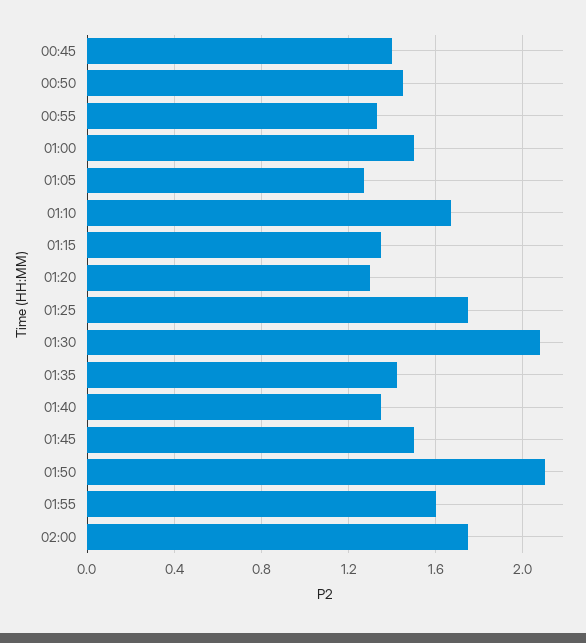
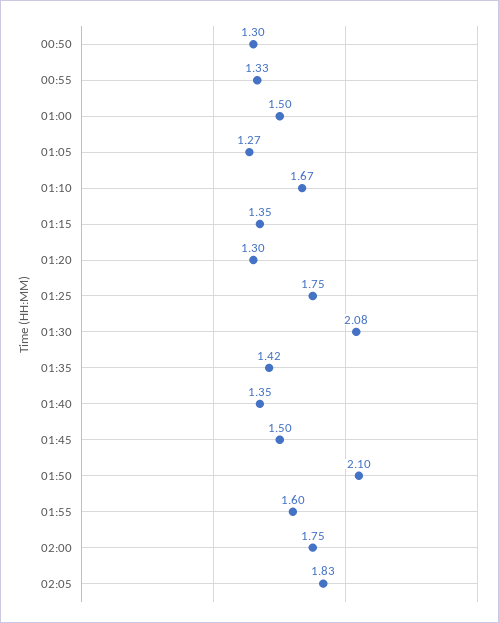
00:45: 1.4 -> none
00:50: 1.45 -> 1.3
02:05: none -> 1.83

